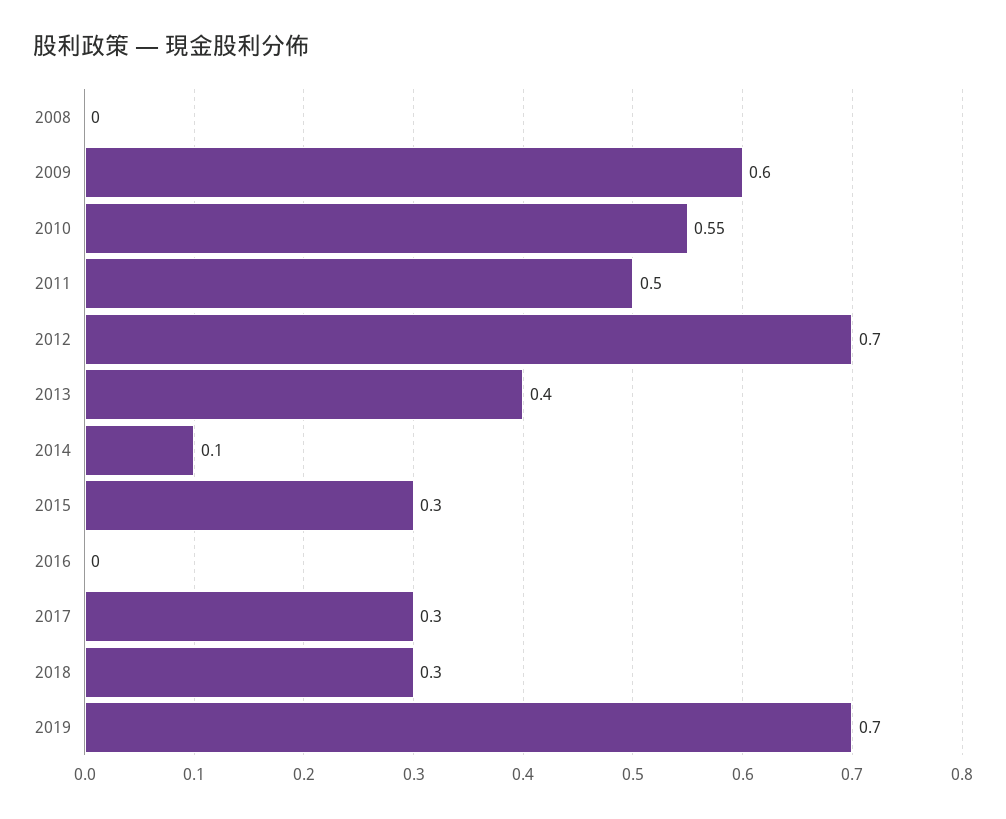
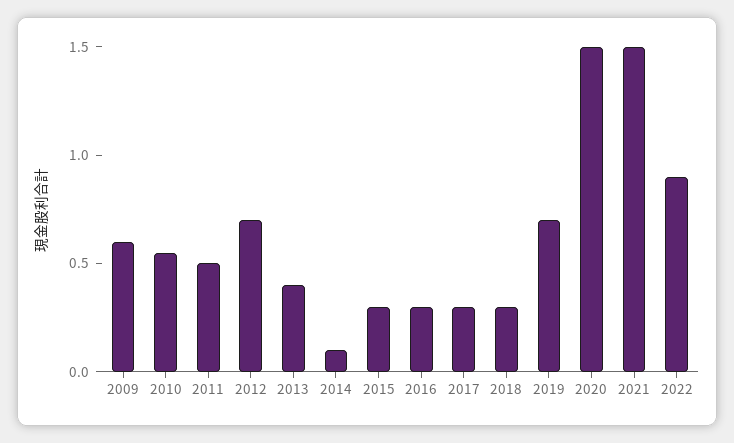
2008: 0 -> none
2016: 0 -> 0.3
2020: none -> 1.5
2021: none -> 1.5
2022: none -> 0.9

